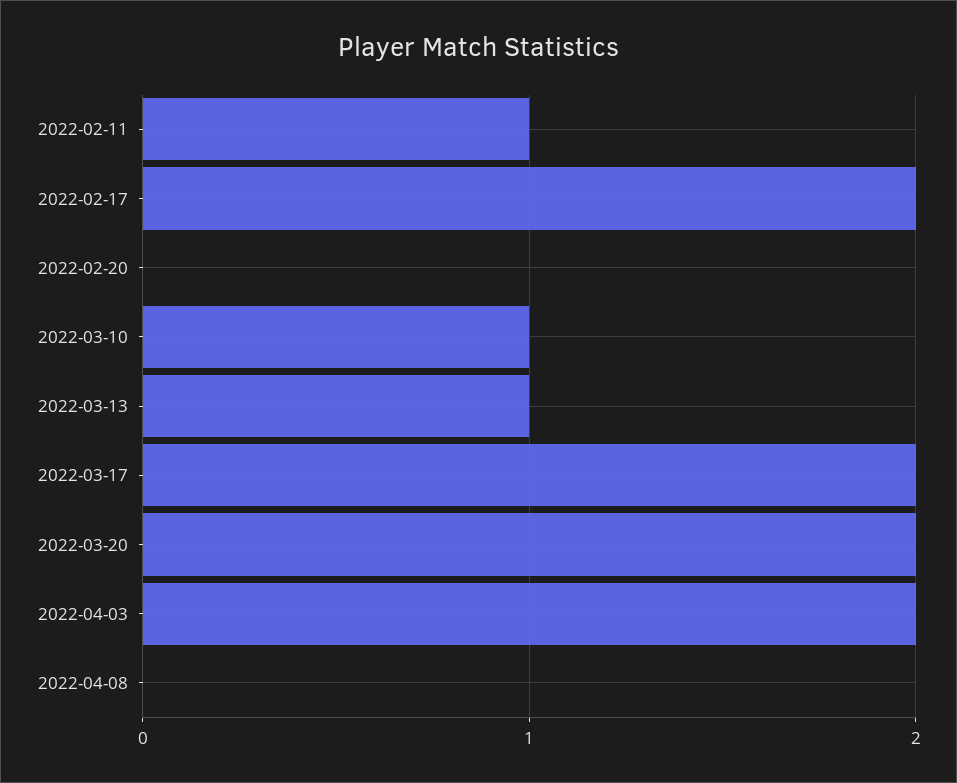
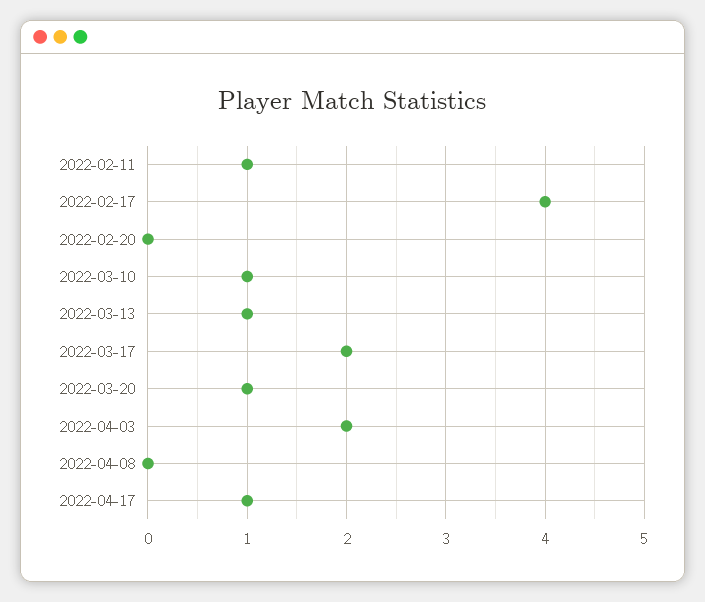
2022-02-17: 2 -> 4
2022-03-20: 2 -> 1
2022-04-17: none -> 1

